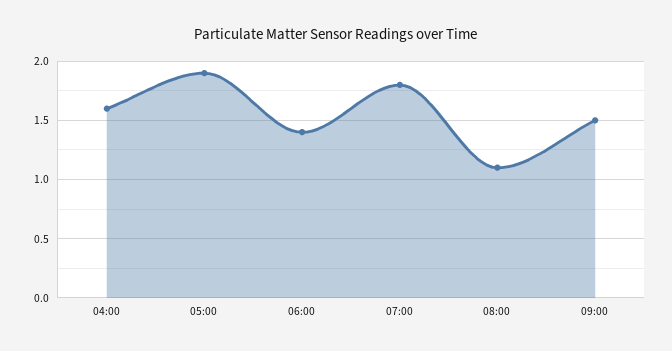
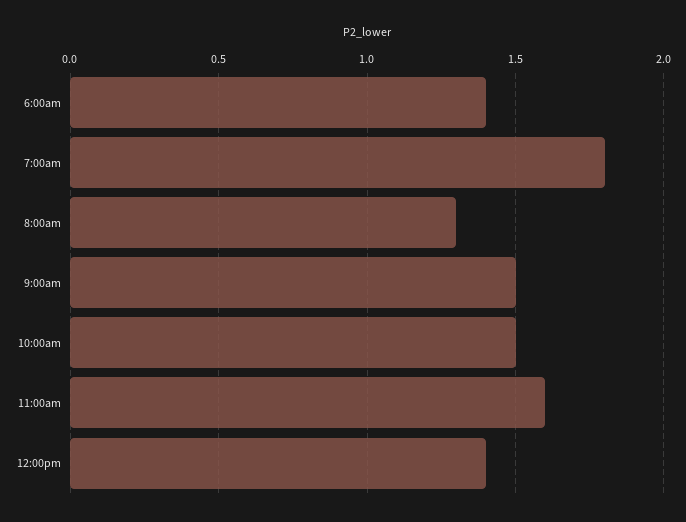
04:00: 1.6 -> none
05:00: 1.9 -> none
08:00: 1.1 -> 1.3
10:00am: none -> 1.5
11:00am: none -> 1.6
12:00pm: none -> 1.4

